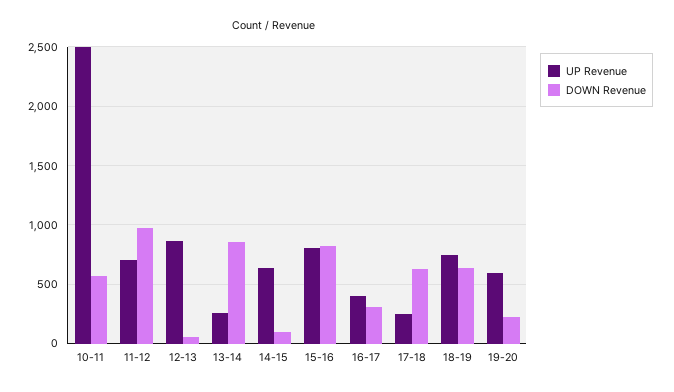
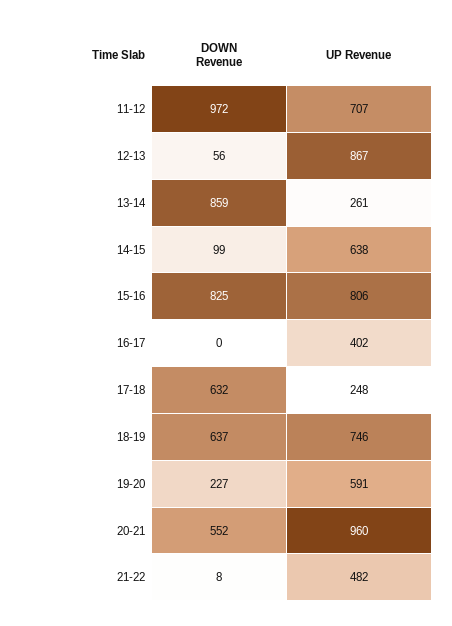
UP Revenue, 10-11: 2500 -> none
DOWN Revenue, 10-11: 600 -> none
DOWN Revenue, 16-17: 300 -> 0
DOWN Revenue, 20-21: none -> 552
UP Revenue, 20-21: none -> 960
DOWN Revenue, 21-22: none -> 8
UP Revenue, 21-22: none -> 482

